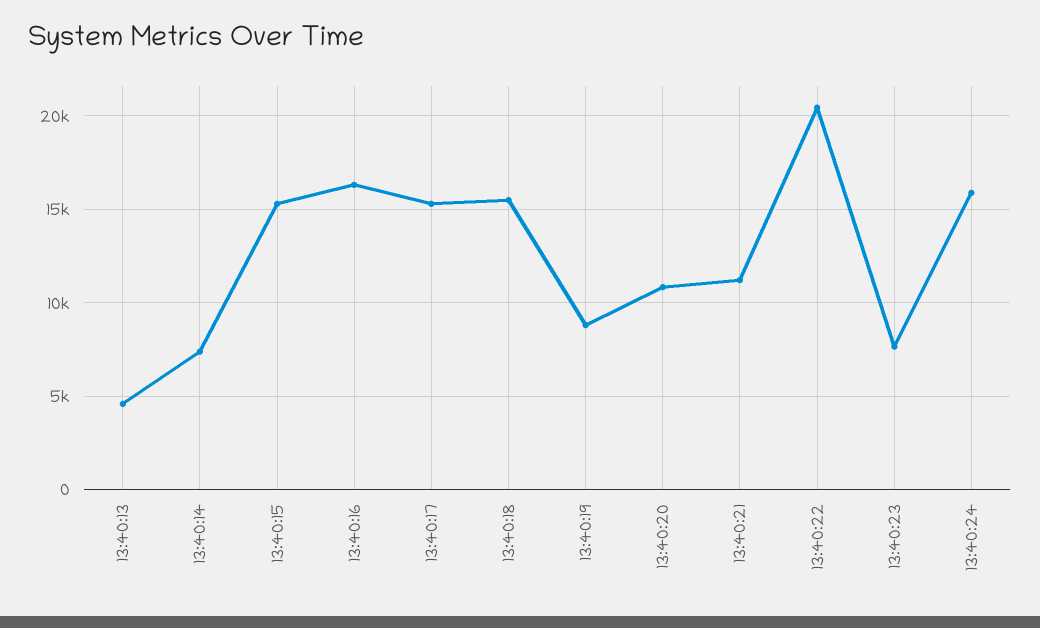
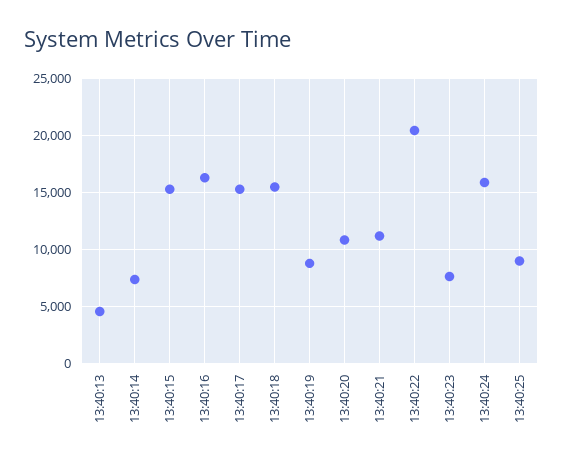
13:40:25: none -> 9000

